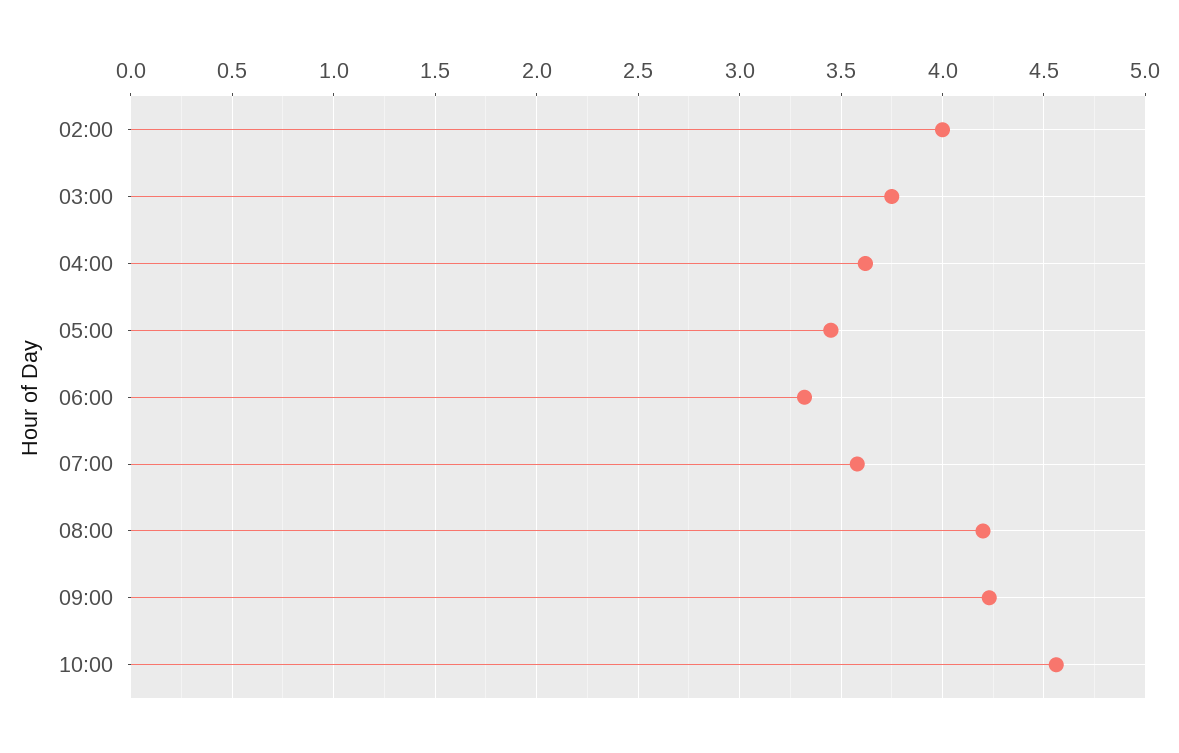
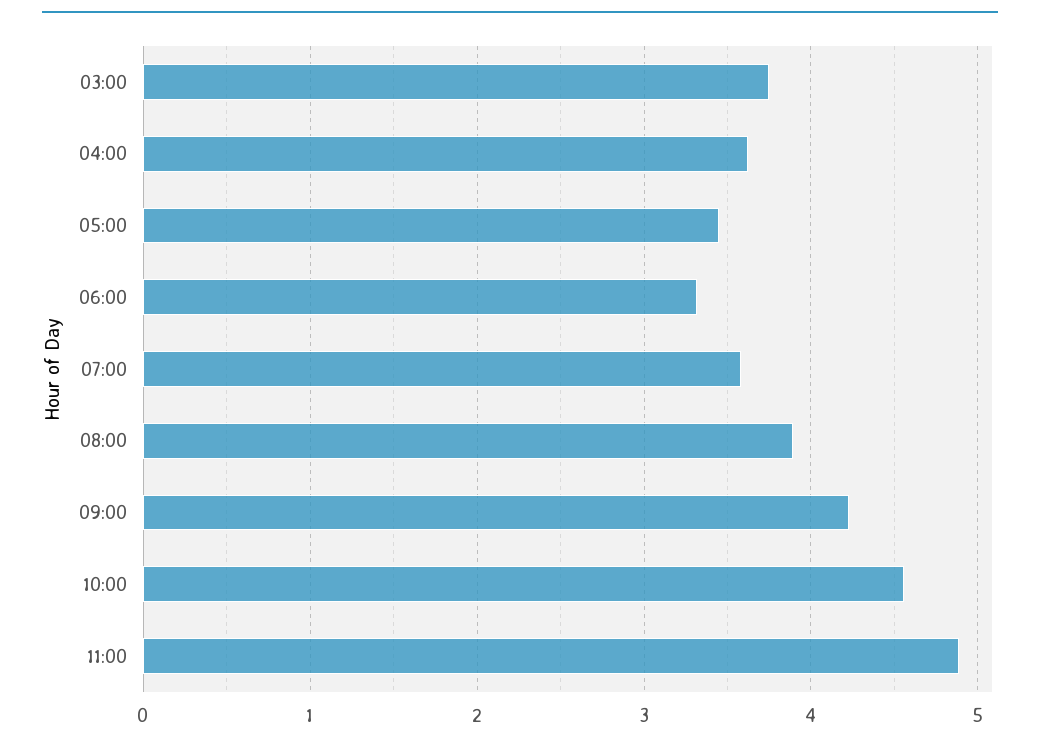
02:00: 4 -> none
08:00: 4.2 -> 3.9
11:00: none -> 4.9

